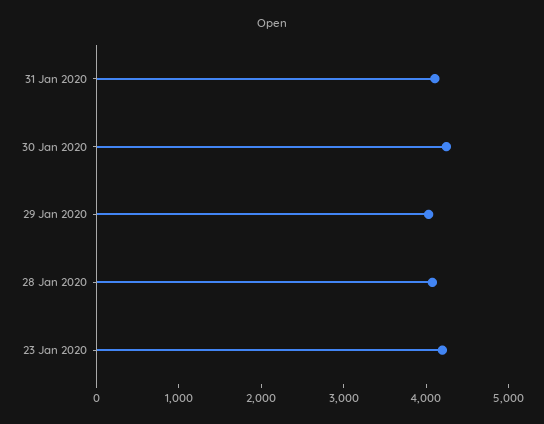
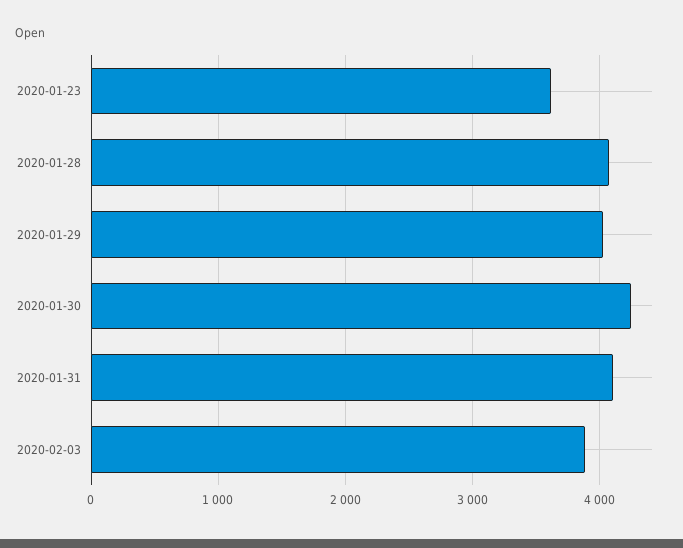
23 Jan 2020: 4200 -> 3600
2020-02-03: none -> 3900

